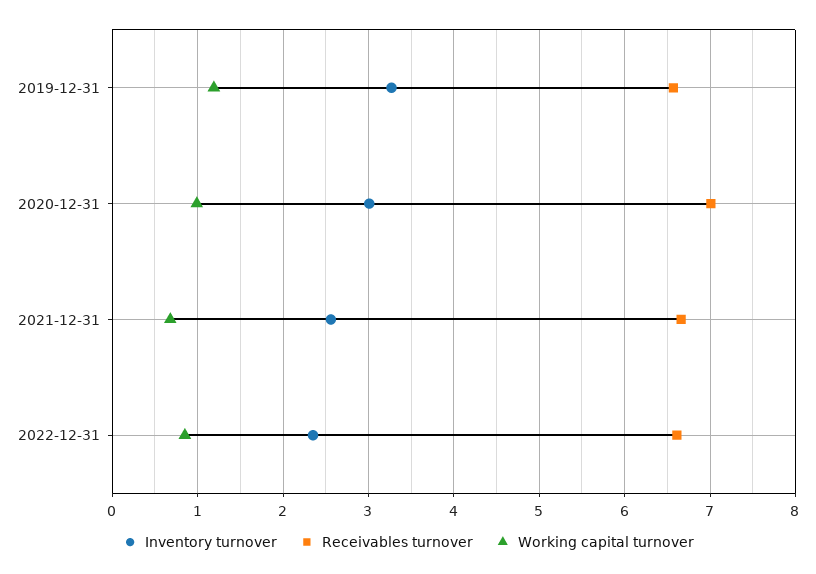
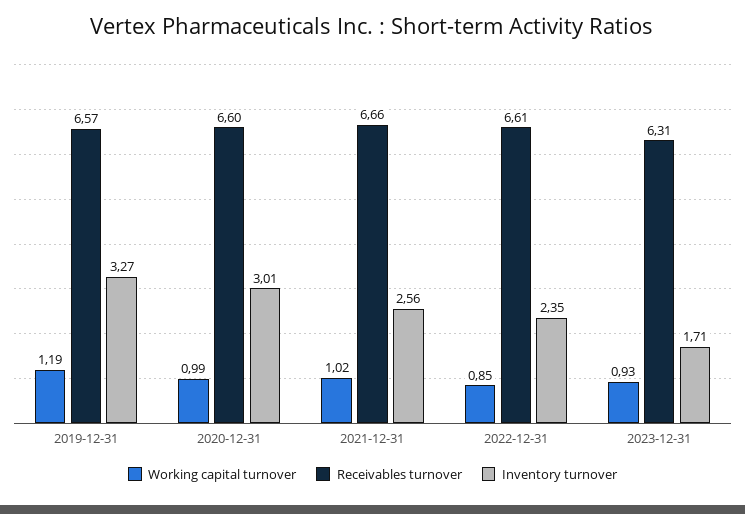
Receivables turnover, 2020-12-31: 7 -> 6.6
Working capital turnover, 2021-12-31: 0.7 -> 1.02
Working capital turnover, 2023-12-31: none -> 0.93
Receivables turnover, 2023-12-31: none -> 6.31
Inventory turnover, 2023-12-31: none -> 1.71

